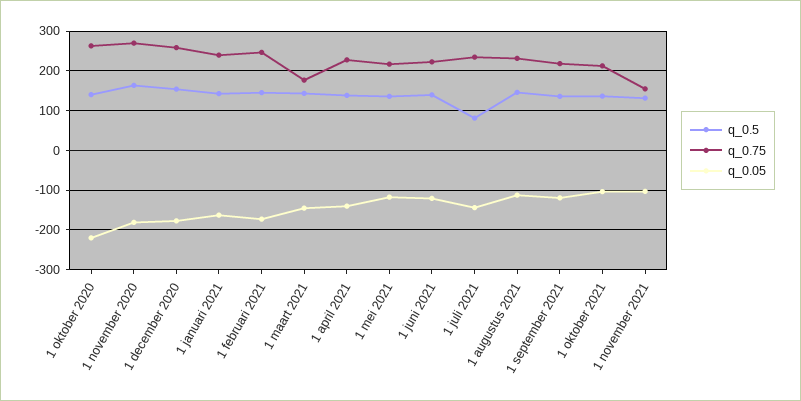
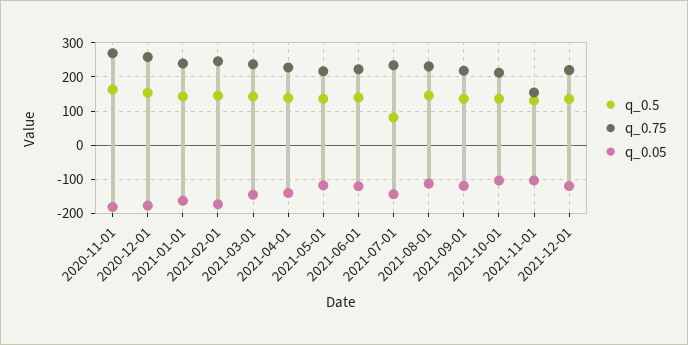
q_0.5, 1 oktober 2020: 140 -> none
q_0.75, 1 oktober 2020: 260 -> none
q_0.05, 1 oktober 2020: -220 -> none
q_0.75, 1 maart 2021: 180 -> 240
q_0.5, 2021-12-01: none -> 140
q_0.75, 2021-12-01: none -> 220
q_0.05, 2021-12-01: none -> -120

